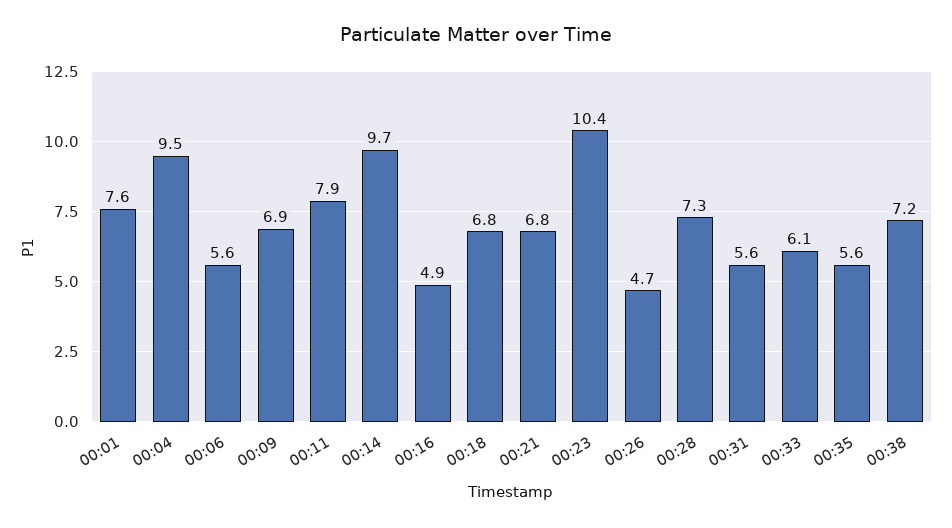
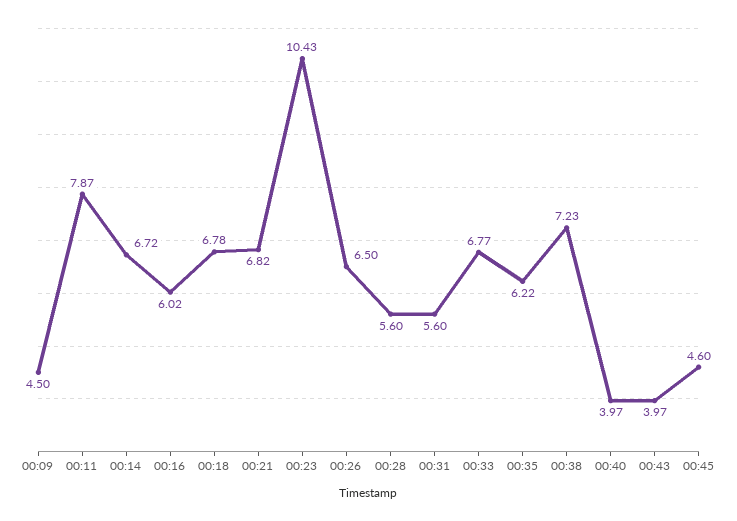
00:01: 7.6 -> none
00:04: 9.5 -> none
00:06: 5.6 -> none
00:09: 6.9 -> 4.5
00:14: 9.7 -> 6.72
00:16: 4.9 -> 6.02
00:26: 4.7 -> 6.5
00:28: 7.3 -> 5.6
00:33: 6.1 -> 6.77
00:35: 5.6 -> 6.22
00:40: none -> 3.97
00:43: none -> 3.97
00:45: none -> 4.6

